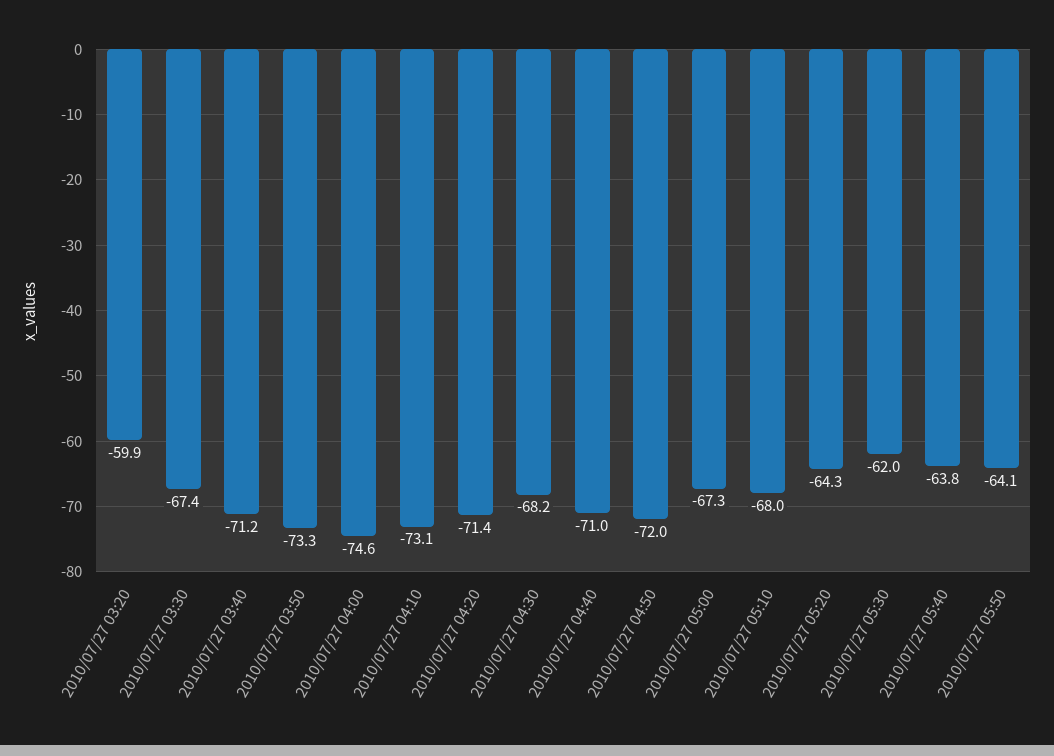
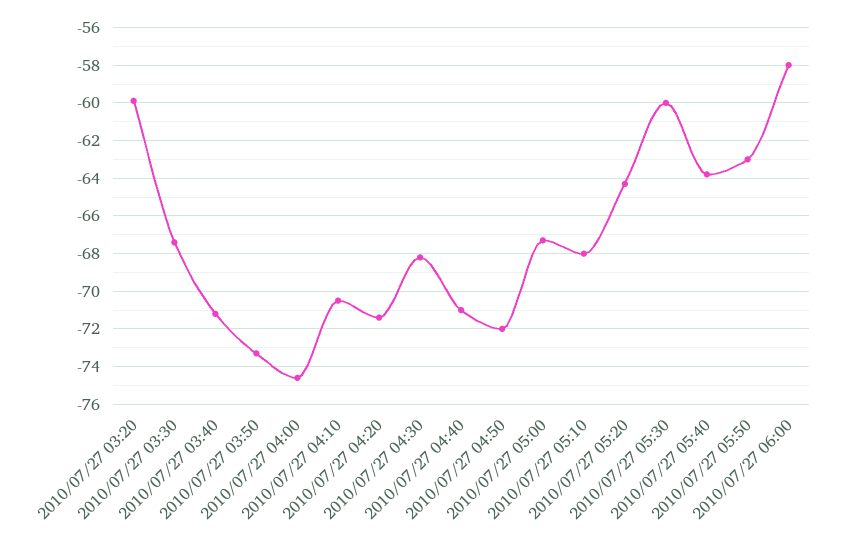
2010/07/27 04:10: -73.1 -> -70.5
2010/07/27 05:30: -62 -> -60
2010/07/27 05:50: -64.1 -> -63
2010/07/27 06:00: none -> -58

